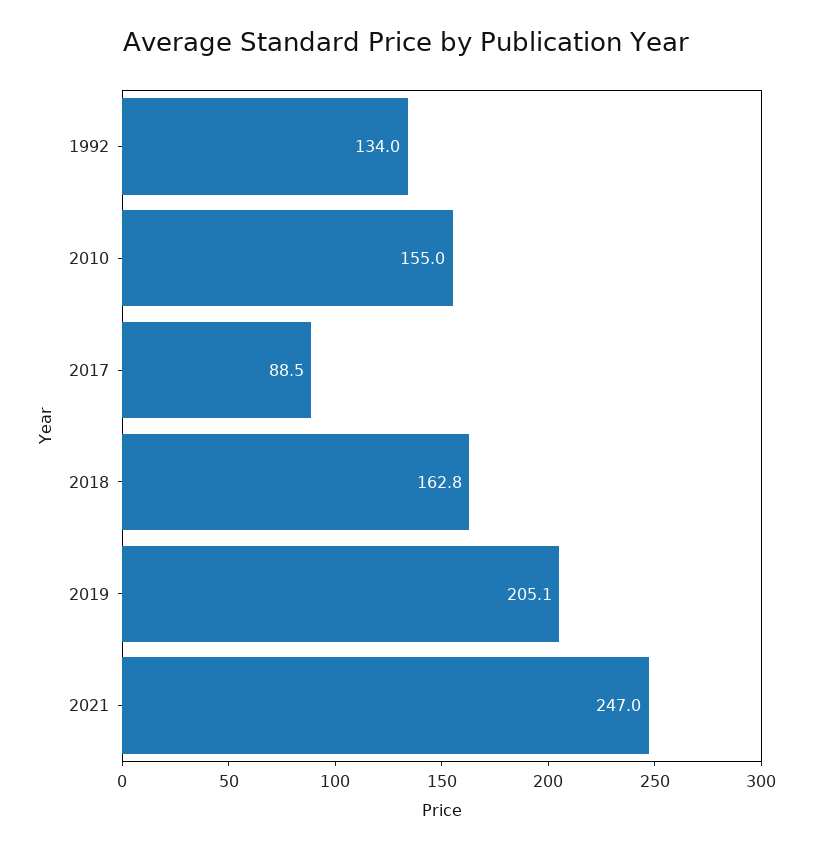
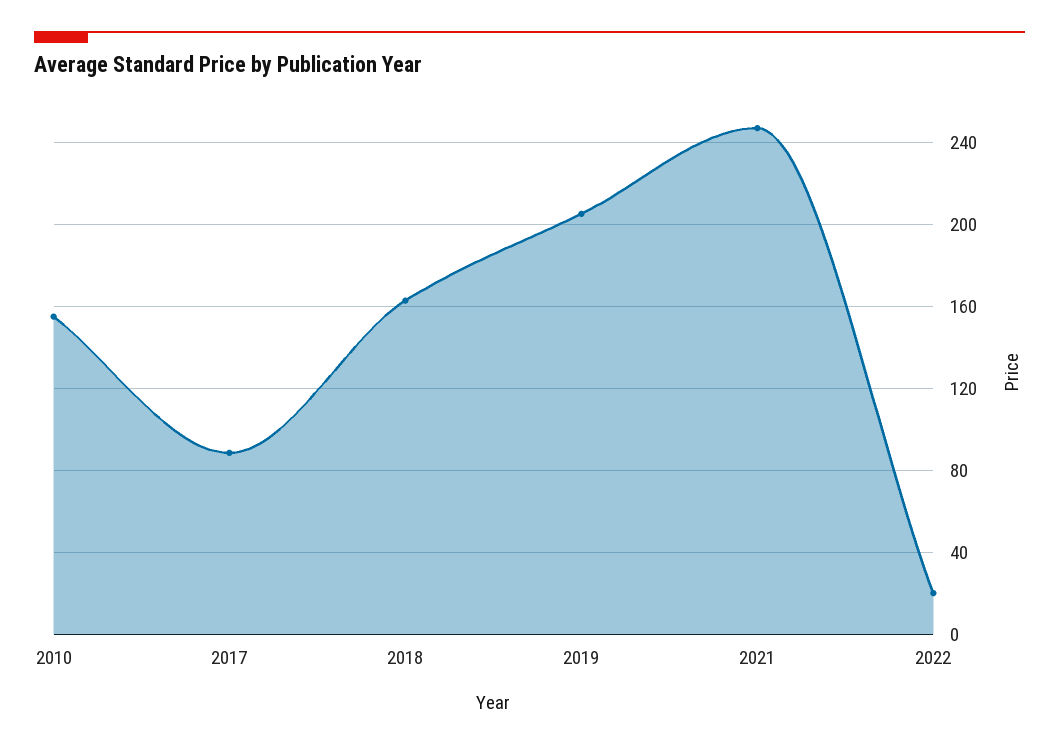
1992: 134 -> none
2022: none -> 20

